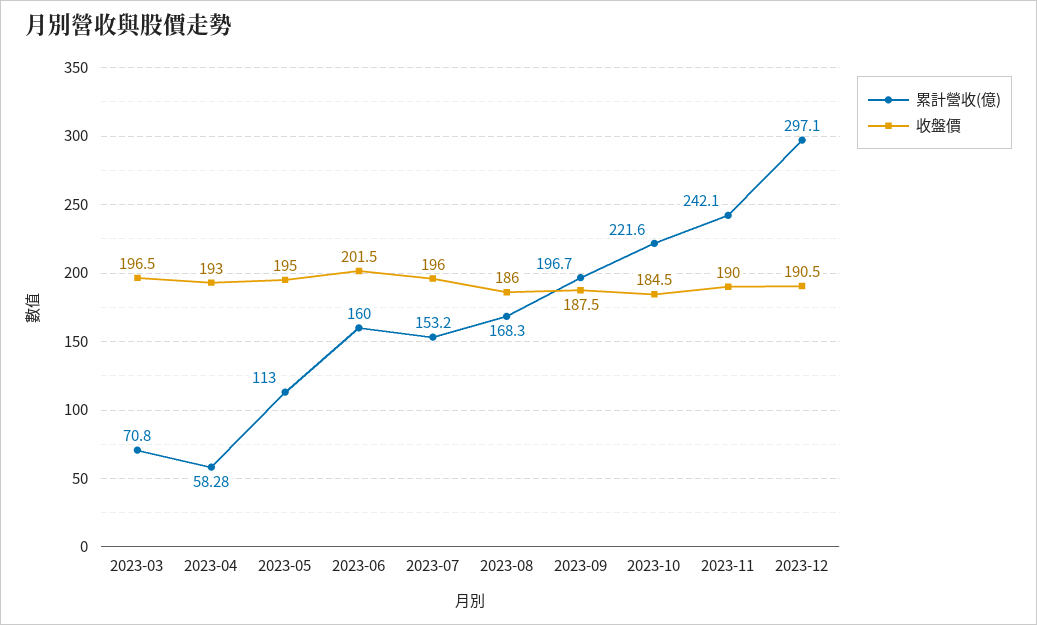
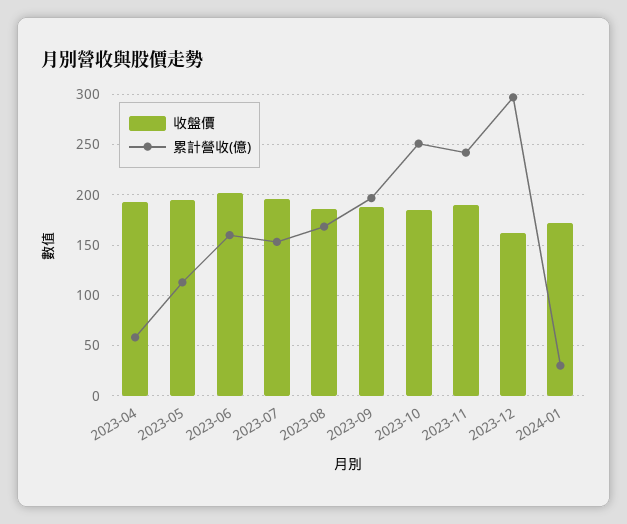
累計營收(億), 2023-03: 70.8 -> none
收盤價, 2023-03: 196.5 -> none
累計營收(億), 2023-10: 221.6 -> 250
收盤價, 2023-12: 190.5 -> 160
收盤價, 2024-01: none -> 170
累計營收(億), 2024-01: none -> 30

